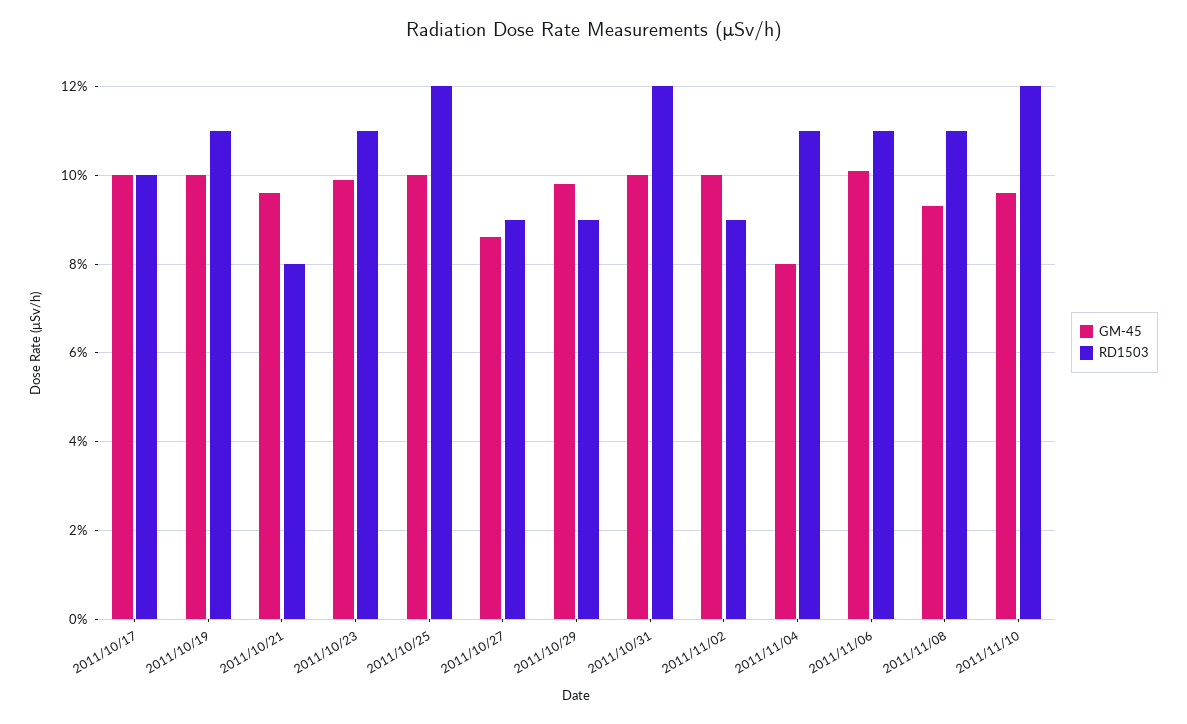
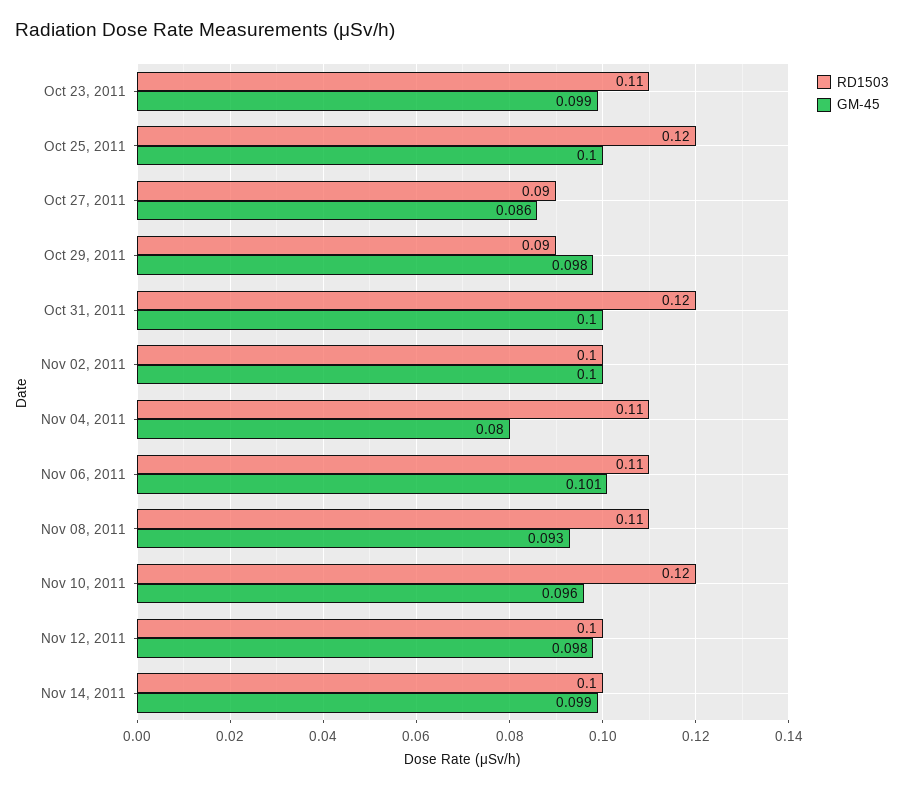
GM-45, 2011/10/17: 0.1 -> none
RD1503, 2011/10/17: 0.1 -> none
GM-45, 2011/10/19: 0.1 -> none
RD1503, 2011/10/19: 0.11 -> none
GM-45, 2011/10/21: 0.095 -> none
RD1503, 2011/10/21: 0.08 -> none
RD1503, 2011/11/02: 0.09 -> 0.1
RD1503, Nov 12, 2011: none -> 0.1
GM-45, Nov 12, 2011: none -> 0.098
RD1503, Nov 14, 2011: none -> 0.1
GM-45, Nov 14, 2011: none -> 0.099

